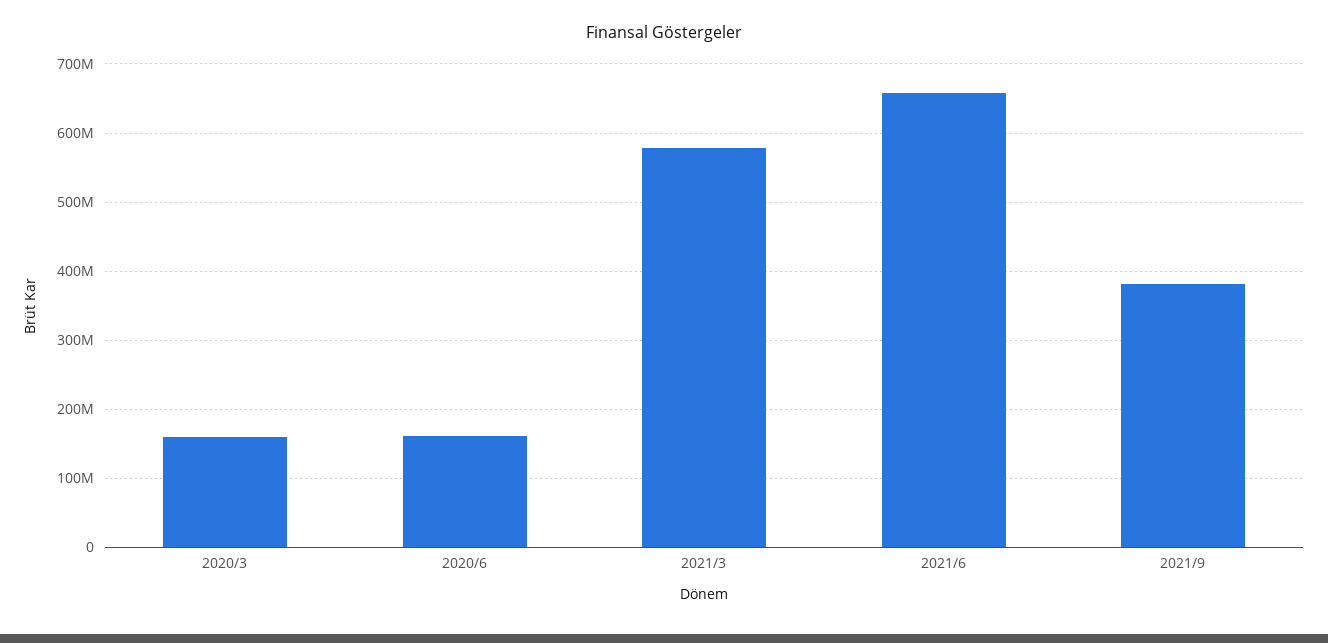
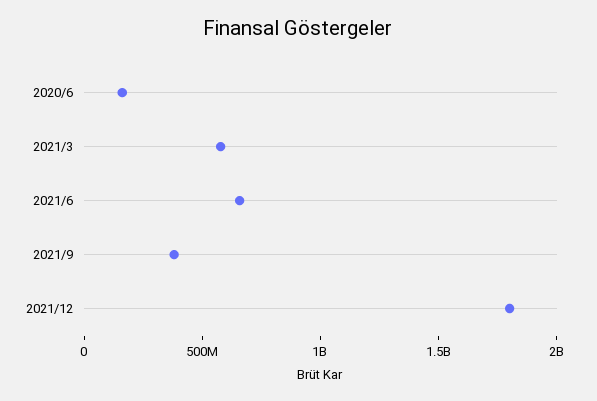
2020/3: 160000000 -> none
2021/12: none -> 1800000000

